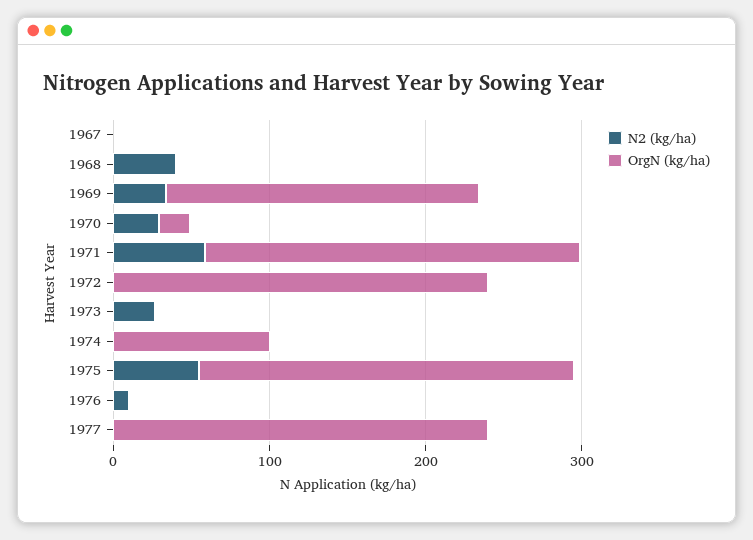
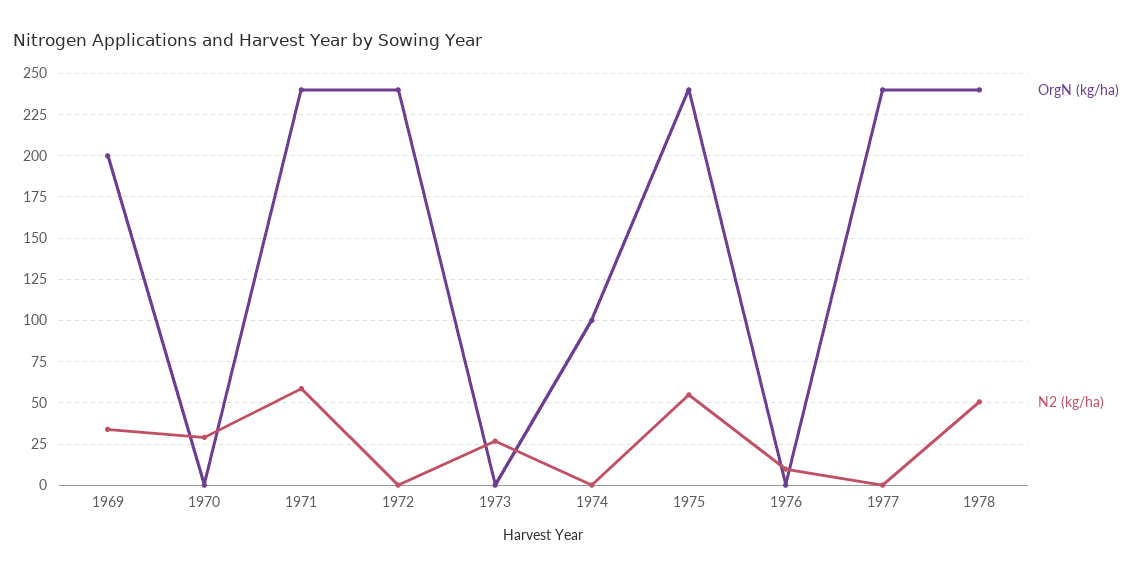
N2 (kg/ha), 1967: 0 -> none
OrgN (kg/ha), 1967: 0 -> none
N2 (kg/ha), 1968: 40 -> none
OrgN (kg/ha), 1968: 0 -> none
OrgN (kg/ha), 1970: 20 -> 0
OrgN (kg/ha), 1978: none -> 240
N2 (kg/ha), 1978: none -> 50

